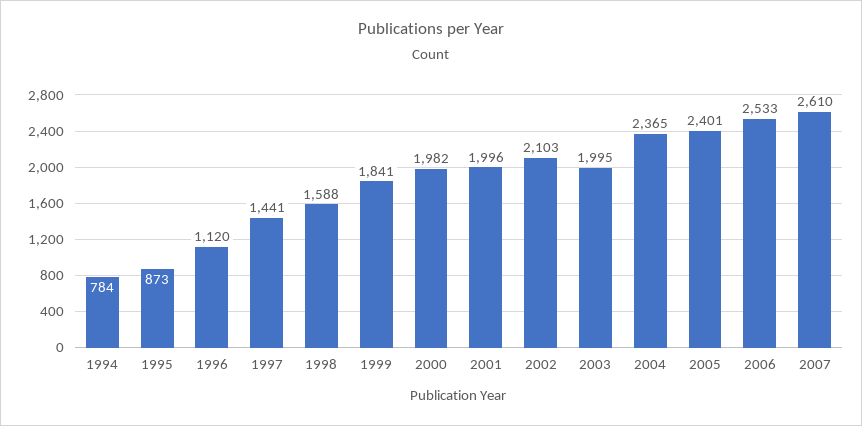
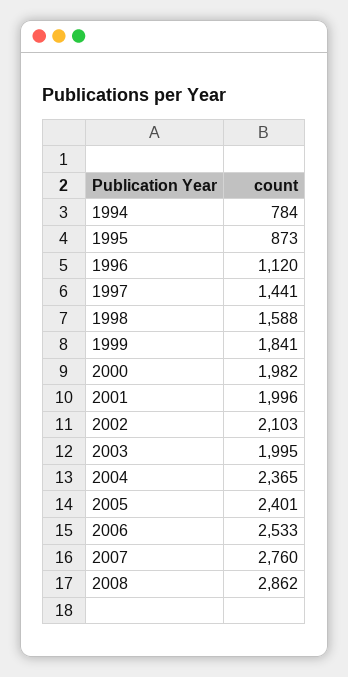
2007: 2610 -> 2760
2008: none -> 2862

